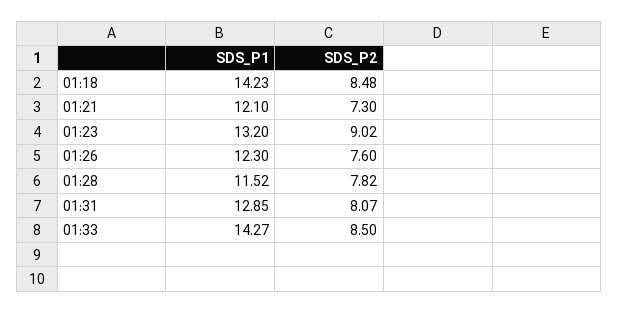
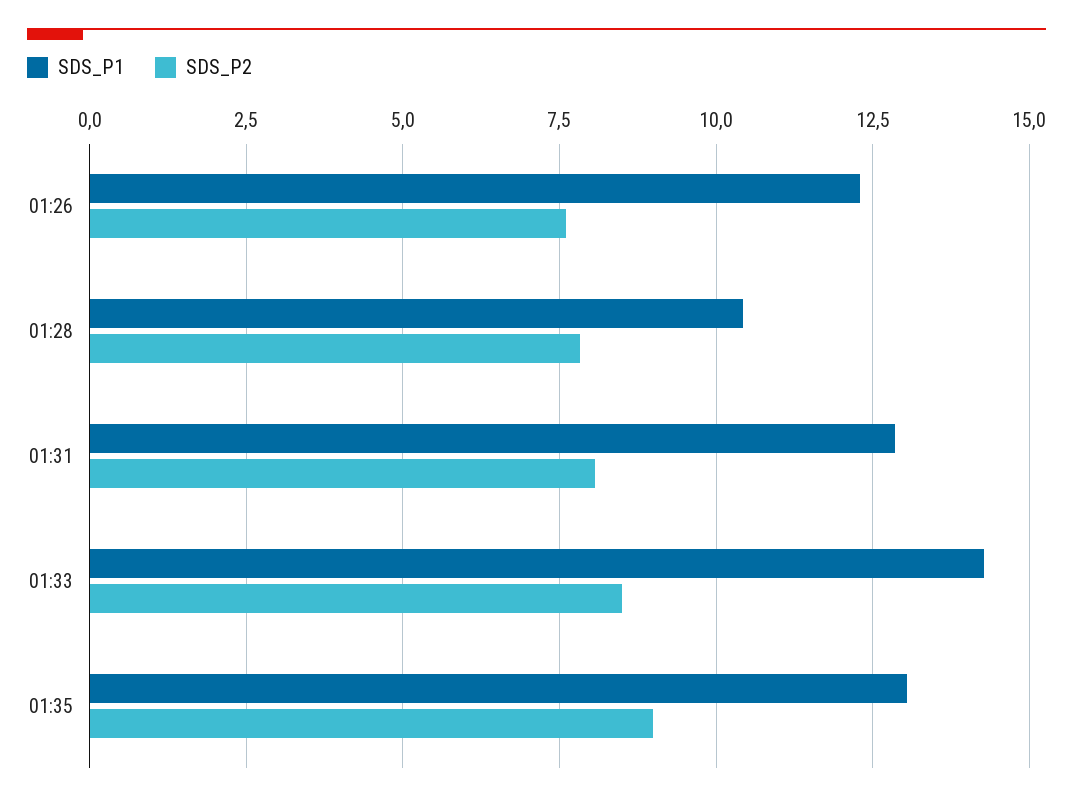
SDS_P1, 01:18: 14.23 -> none
SDS_P2, 01:18: 8.48 -> none
SDS_P1, 01:21: 12.1 -> none
SDS_P2, 01:21: 7.3 -> none
SDS_P1, 01:23: 13.2 -> none
SDS_P2, 01:23: 9.02 -> none
SDS_P1, 01:28: 11.52 -> 10.5
SDS_P1, 01:35: none -> 13
SDS_P2, 01:35: none -> 9

